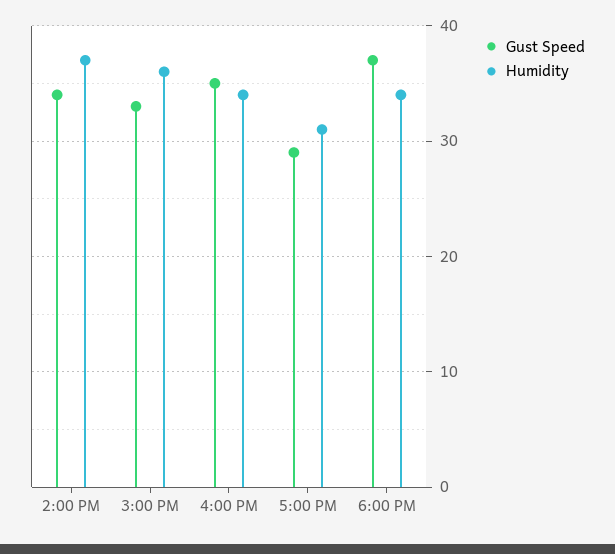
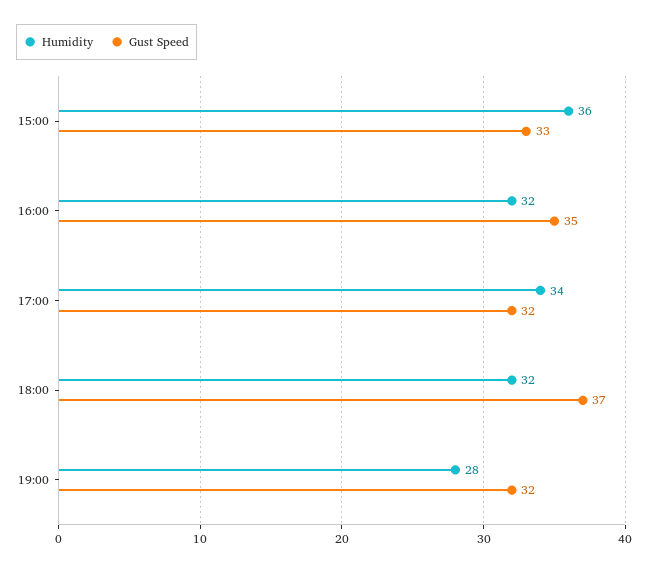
Gust Speed, 2:00 PM: 34 -> none
Humidity, 2:00 PM: 37 -> none
Humidity, 4:00 PM: 34 -> 32
Gust Speed, 5:00 PM: 29 -> 32
Humidity, 5:00 PM: 31 -> 34
Humidity, 6:00 PM: 34 -> 32
Humidity, 19:00: none -> 28
Gust Speed, 19:00: none -> 32

